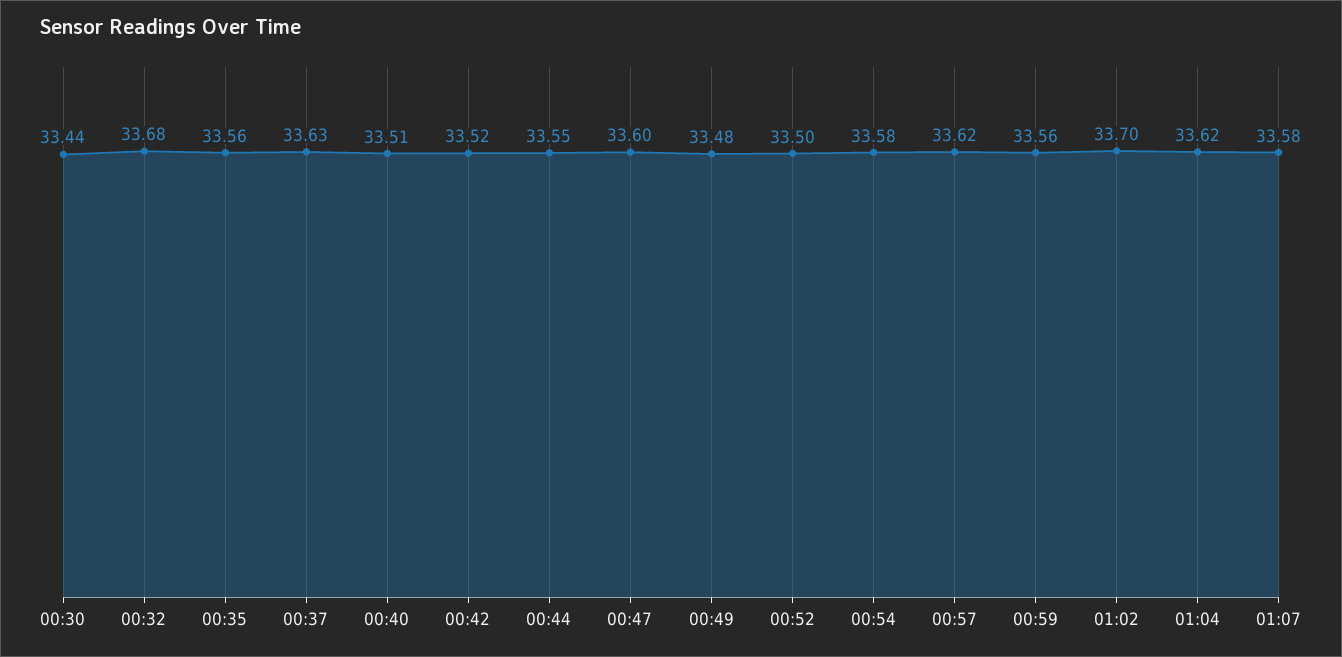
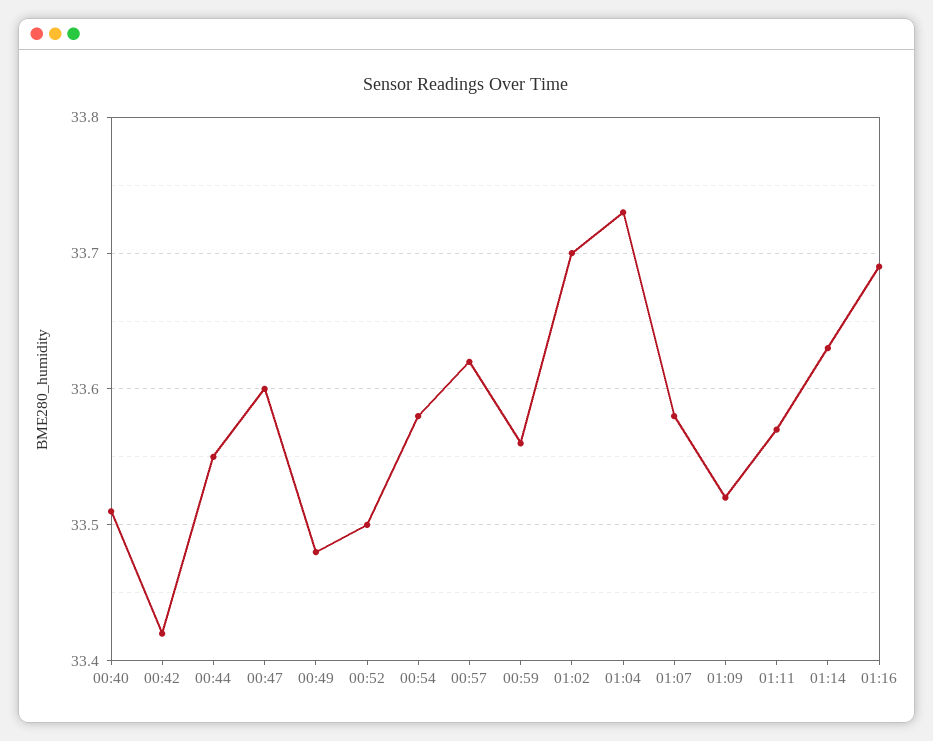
00:30: 33.44 -> none
00:32: 33.68 -> none
00:35: 33.56 -> none
00:37: 33.63 -> none
00:42: 33.52 -> 33.42
01:04: 33.62 -> 33.73
01:09: none -> 33.52
01:11: none -> 33.57
01:14: none -> 33.63
01:16: none -> 33.69

